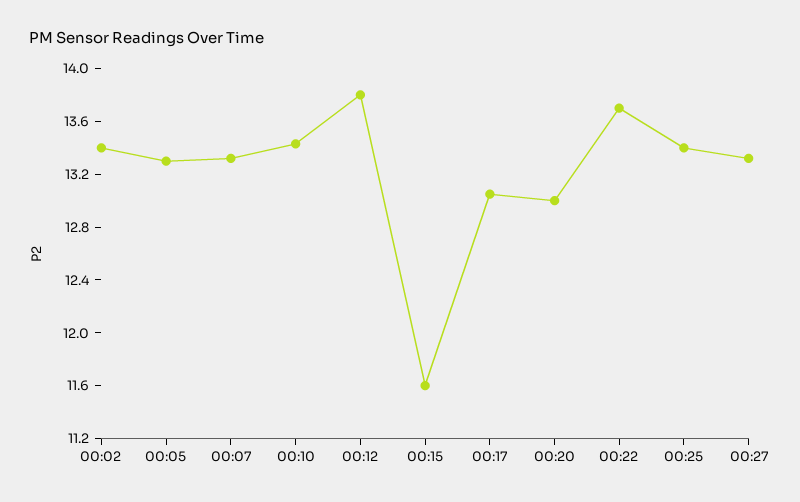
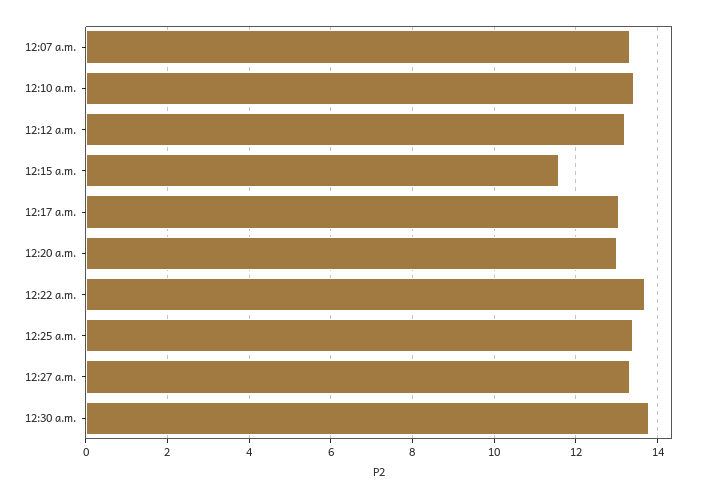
00:02: 13.4 -> none
00:05: 13.3 -> none
00:12: 13.8 -> 13.2
12:30 a.m.: none -> 13.8

